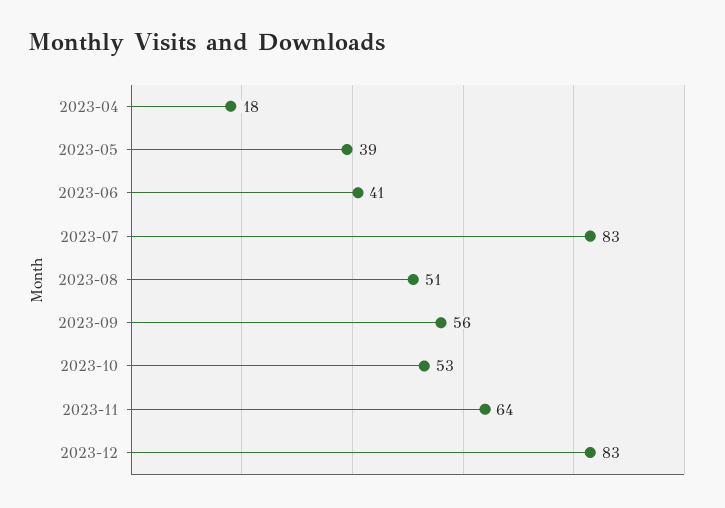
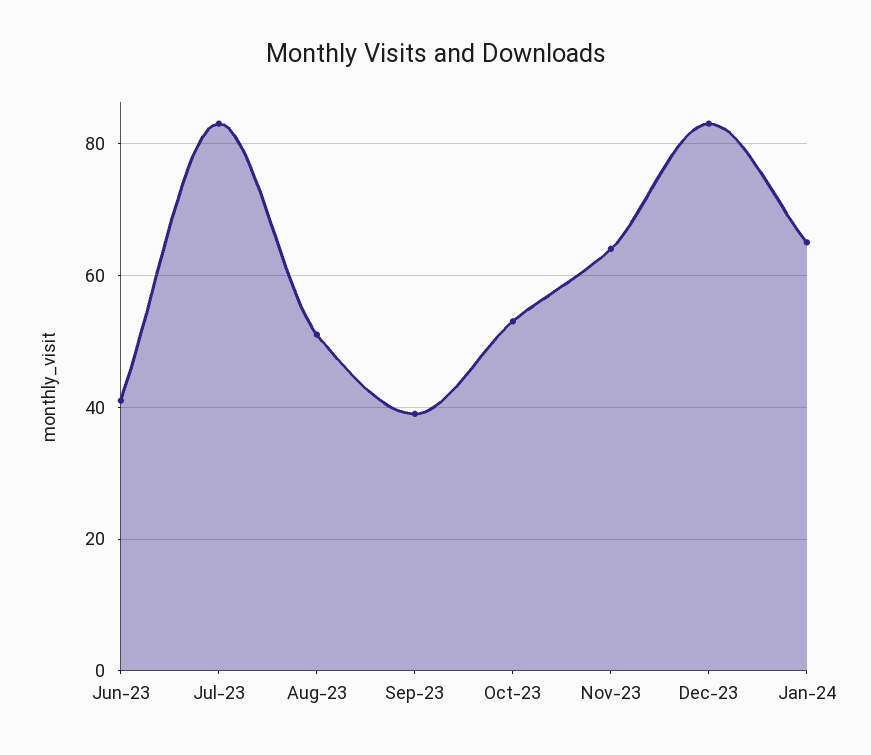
2023-04: 18 -> none
2023-05: 39 -> none
2023-09: 56 -> 40
Jan-24: none -> 65

